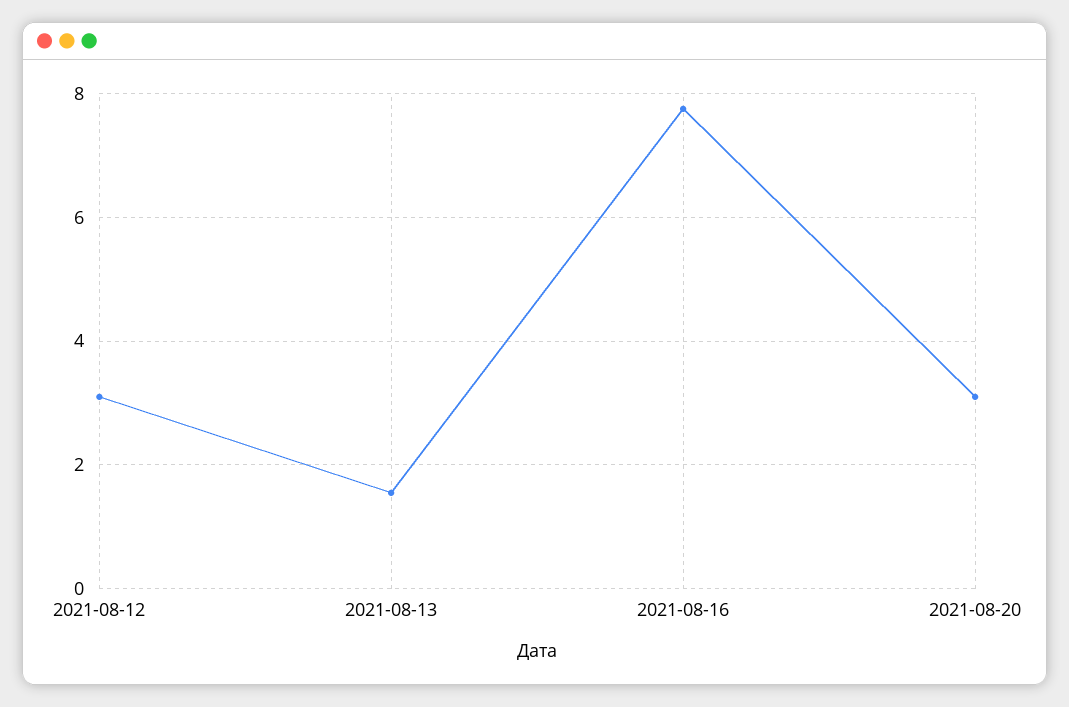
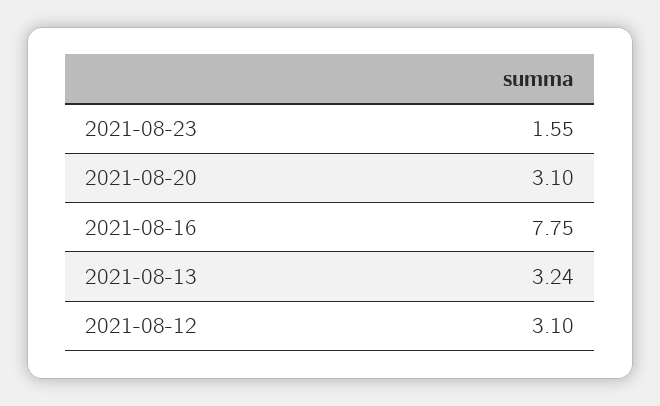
2021-08-13: 1.6 -> 3.24
2021-08-23: none -> 1.55

